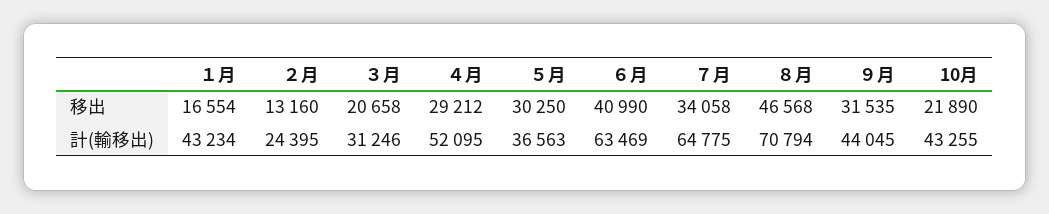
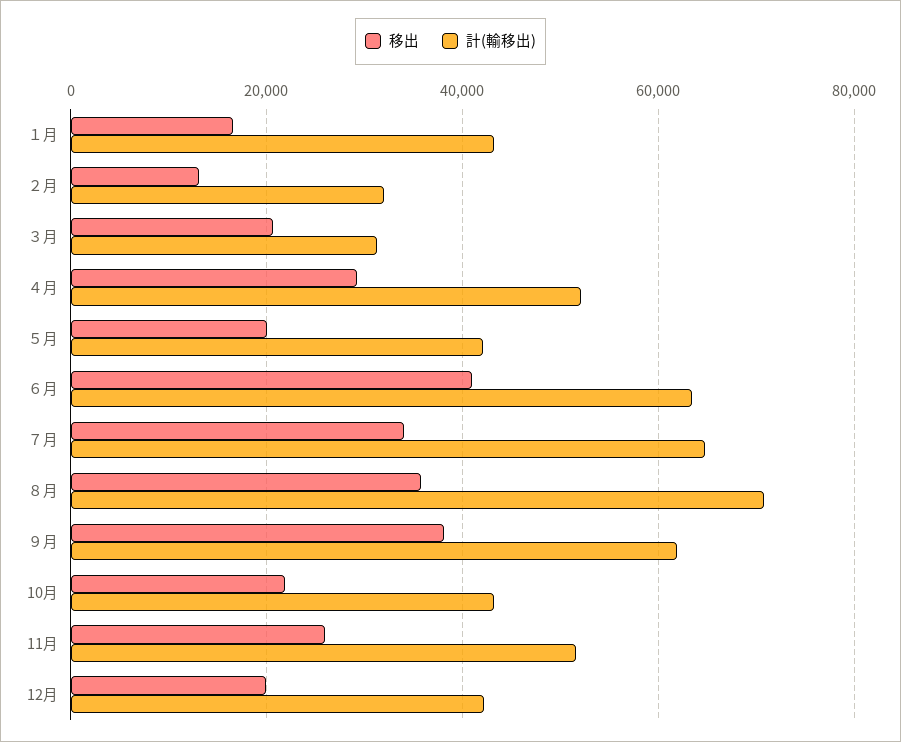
移出, ５月: 30250 -> 20000
移出, ８月: 46568 -> 36000
移出, ９月: 31535 -> 38000
計(輸移出), ２月: 24395 -> 32000
計(輸移出), ５月: 36563 -> 42000
計(輸移出), ９月: 44045 -> 62000
移出, 11月: none -> 26000
計(輸移出), 11月: none -> 52000
移出, 12月: none -> 20000
計(輸移出), 12月: none -> 42000

